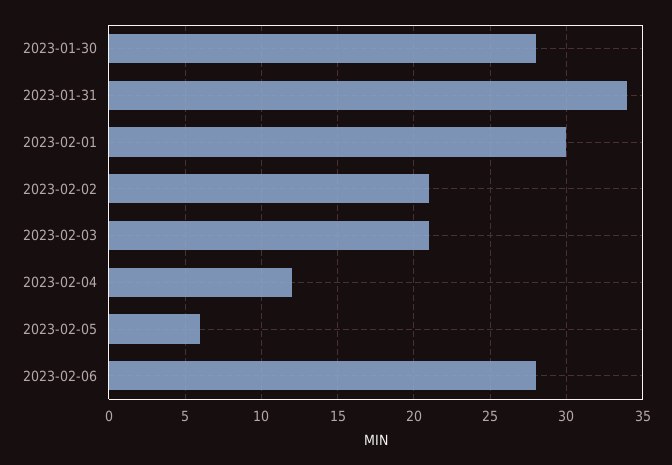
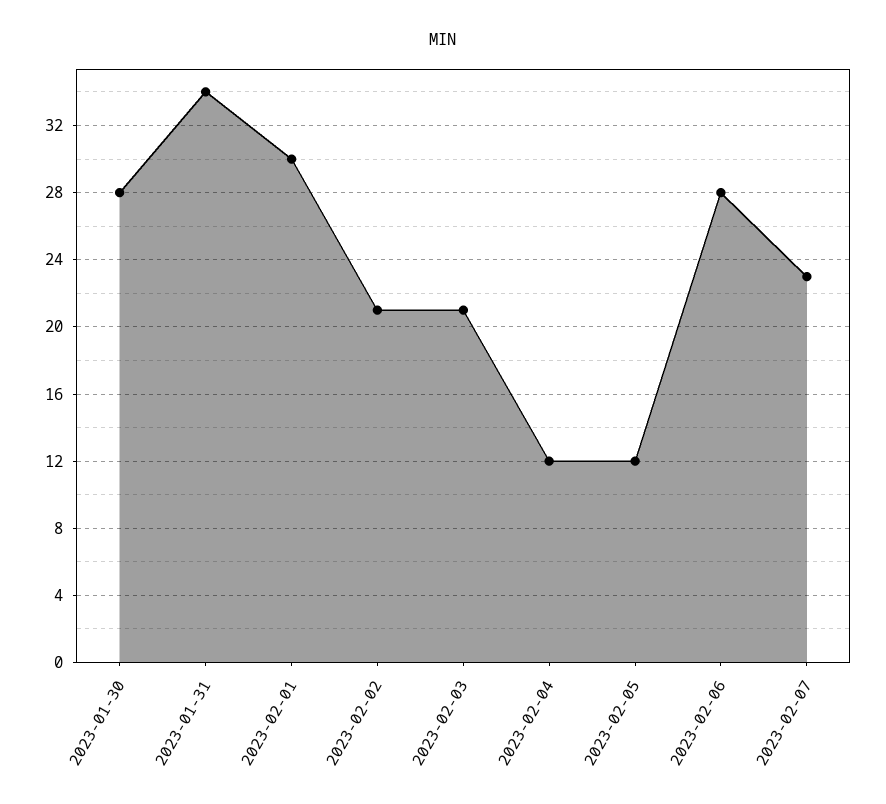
2023-02-05: 6 -> 12
2023-02-07: none -> 23

